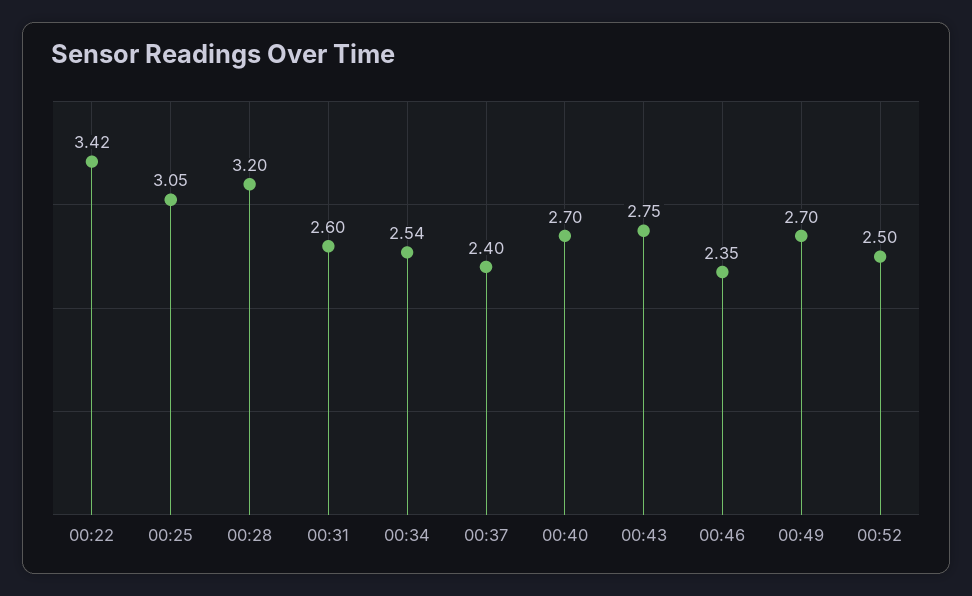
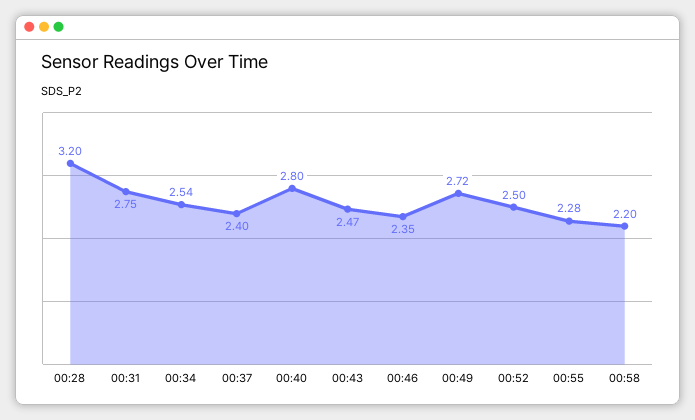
00:22: 3.42 -> none
00:25: 3.05 -> none
00:31: 2.6 -> 2.75
00:40: 2.7 -> 2.8
00:43: 2.75 -> 2.47
00:49: 2.7 -> 2.72
00:55: none -> 2.28
00:58: none -> 2.2

